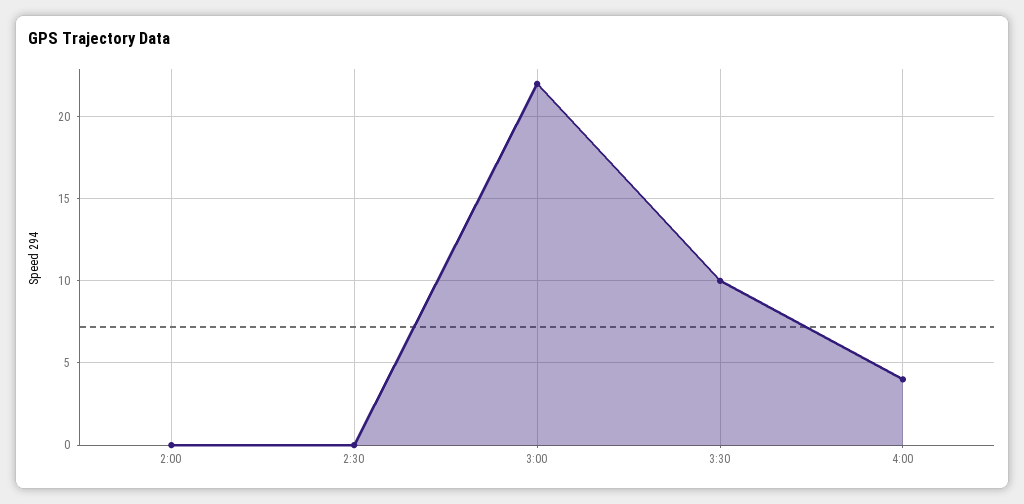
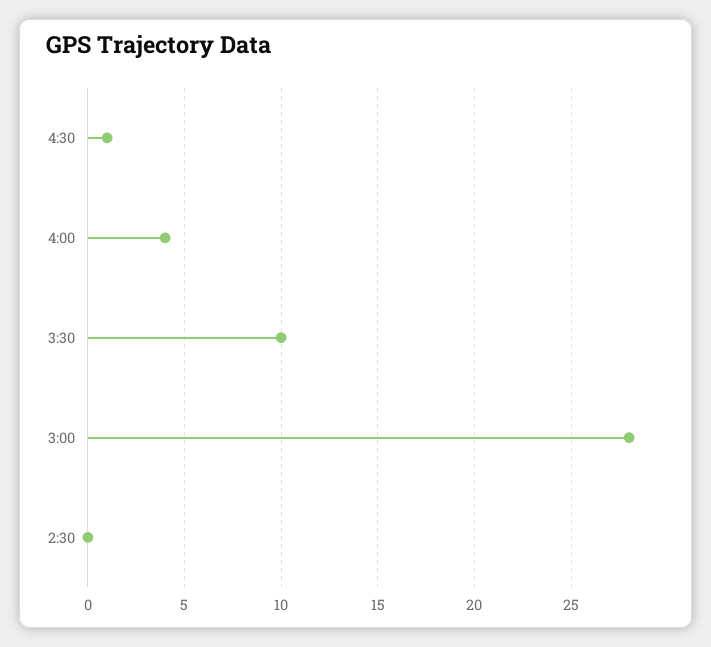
2:00: 0 -> none
3:00: 22 -> 28
4:30: none -> 1

